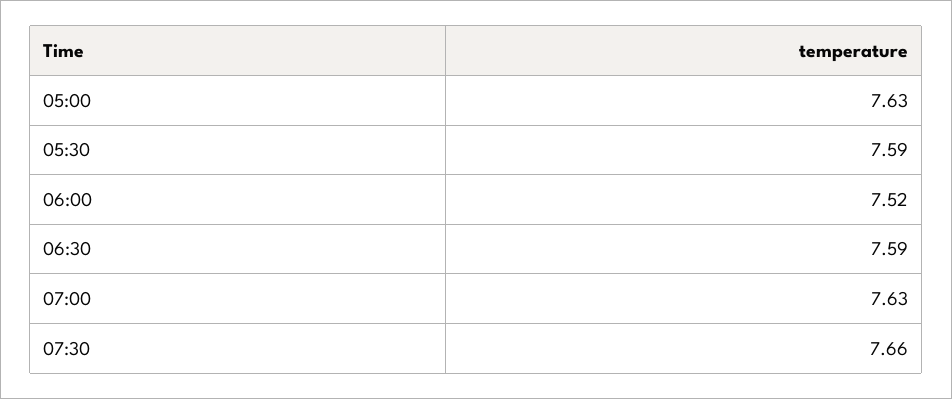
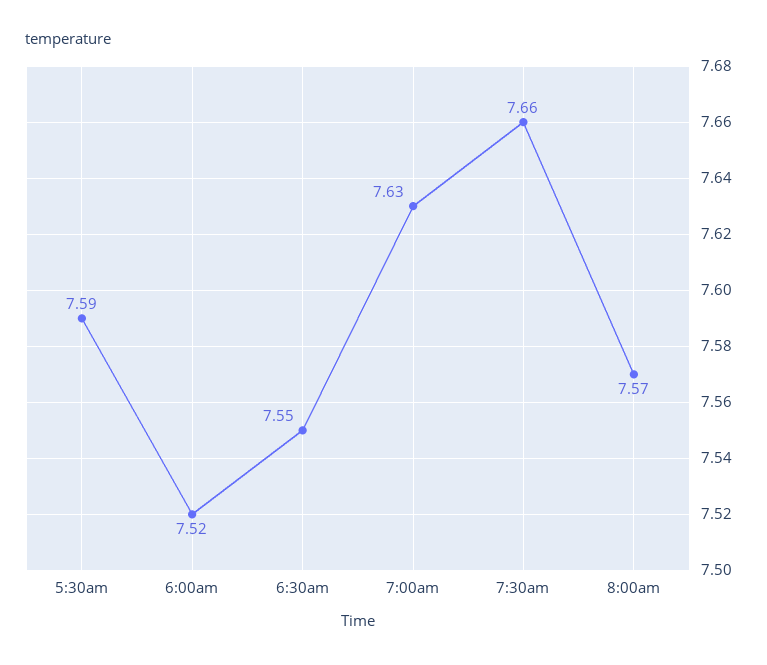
05:00: 7.63 -> none
06:30: 7.59 -> 7.55
8:00am: none -> 7.57

